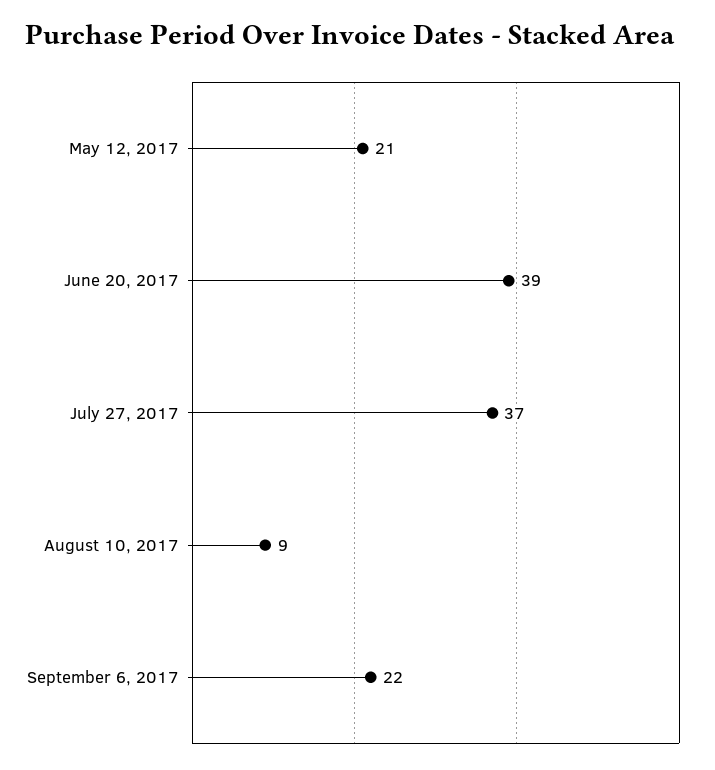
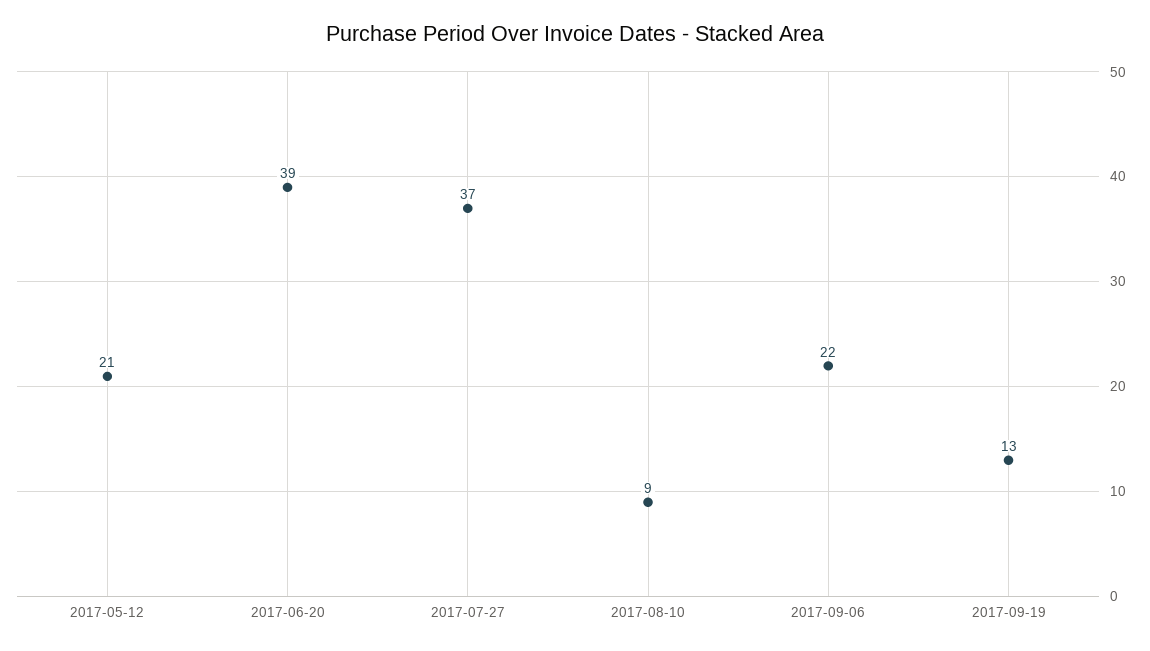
2017-09-19: none -> 13

